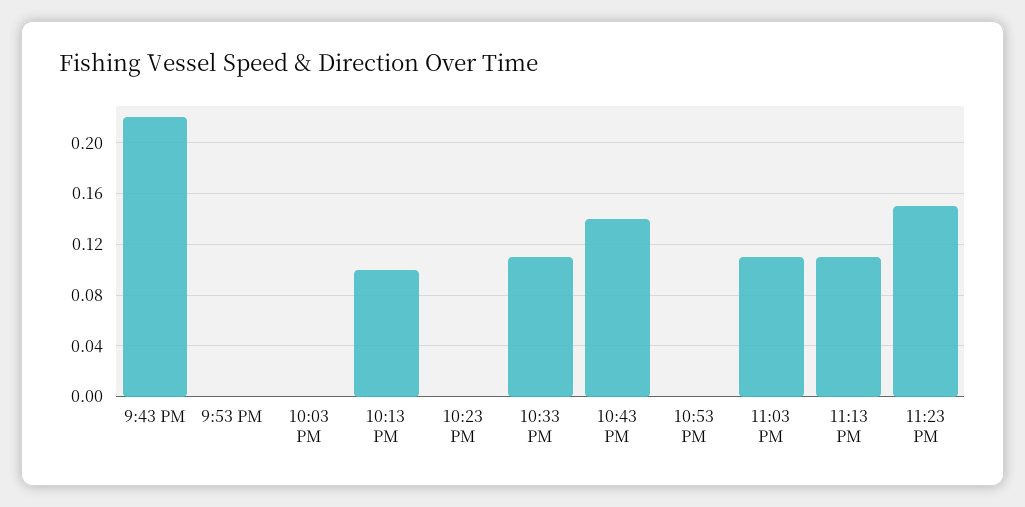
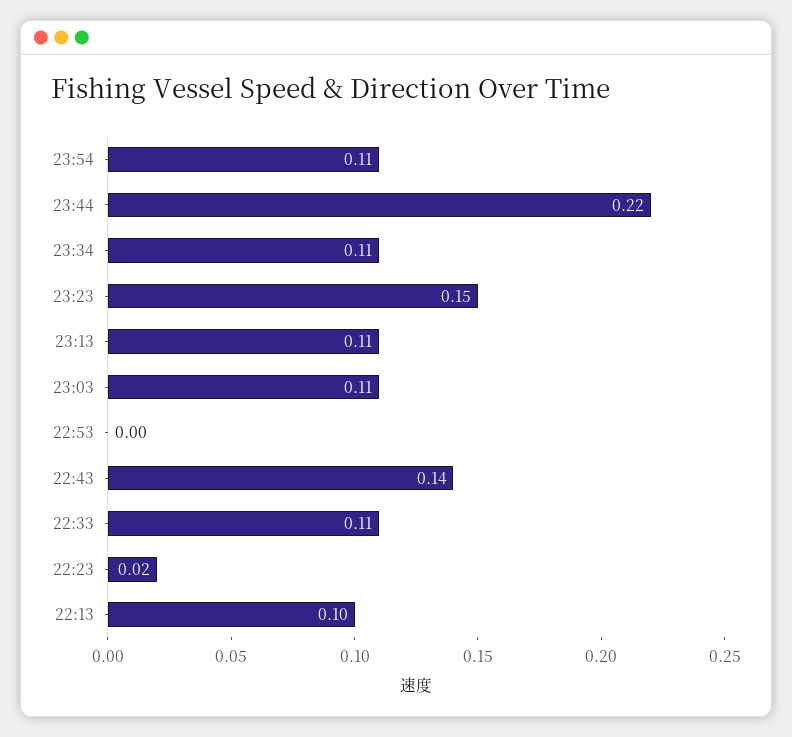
9:43 PM: 0.22 -> none
9:53 PM: 0 -> none
10:03 PM: 0 -> none
10:23 PM: 0 -> 0.02
23:54: none -> 0.11
23:44: none -> 0.22
23:34: none -> 0.11

